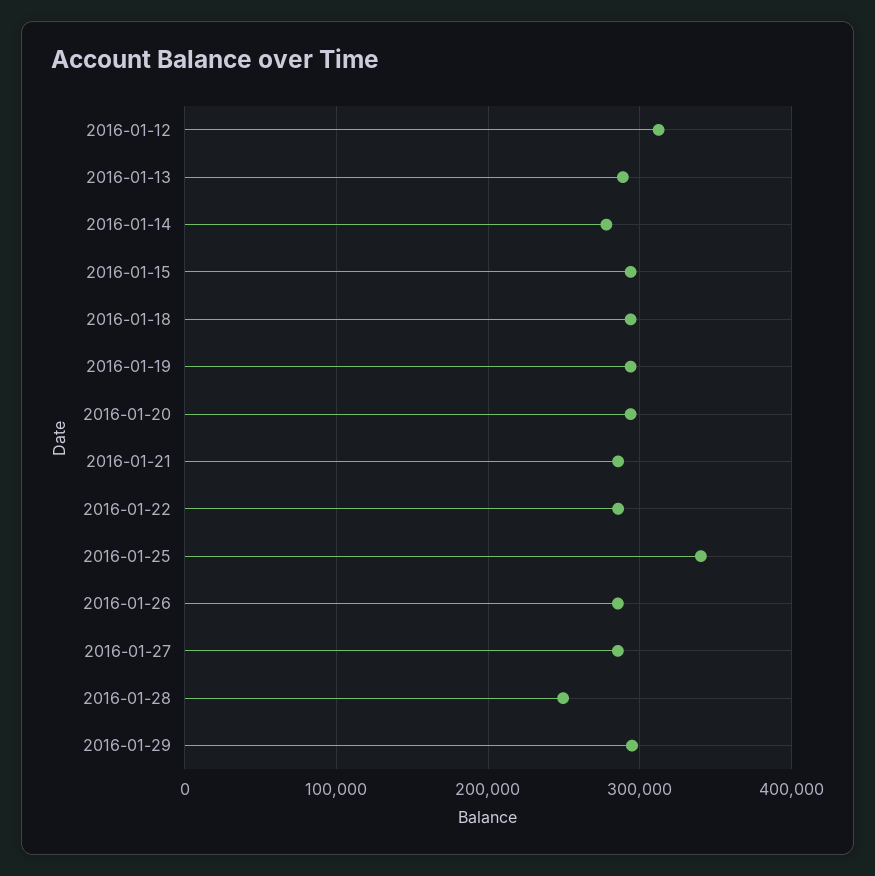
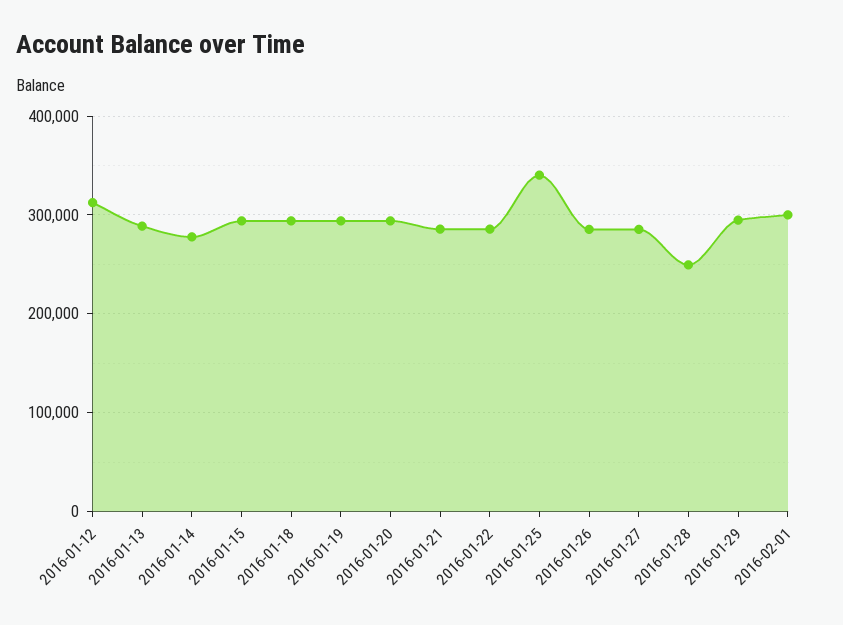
2016-02-01: none -> 300000

